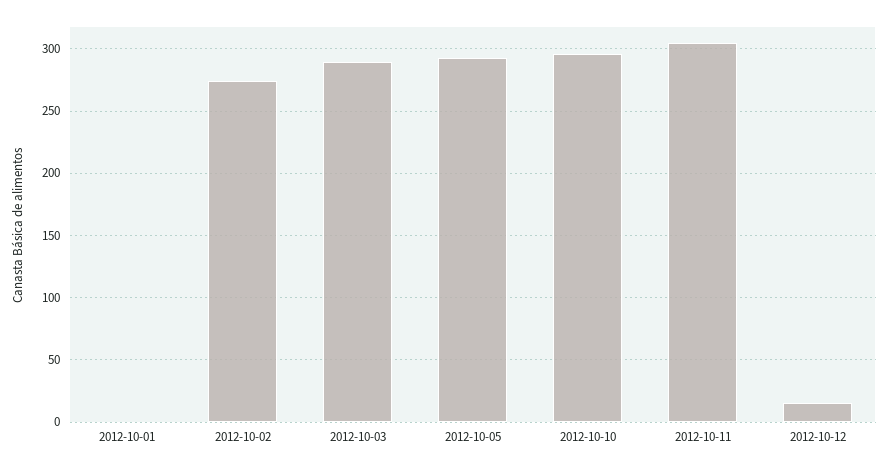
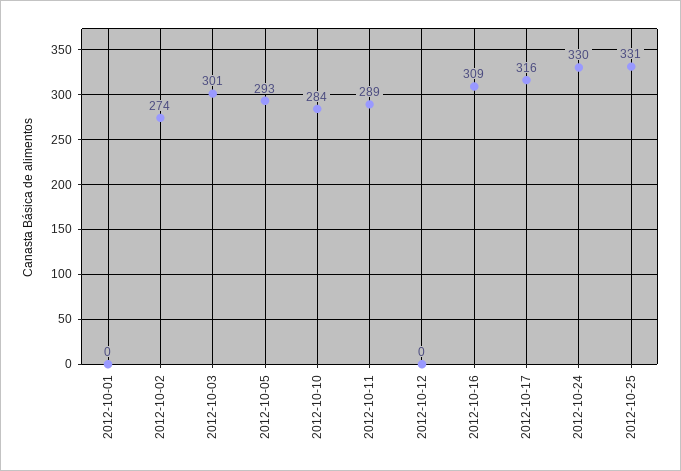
2012-10-03: 290 -> 301
2012-10-10: 295 -> 284
2012-10-11: 305 -> 289
2012-10-12: 15 -> 0
2012-10-16: none -> 309
2012-10-17: none -> 316
2012-10-24: none -> 330
2012-10-25: none -> 331

